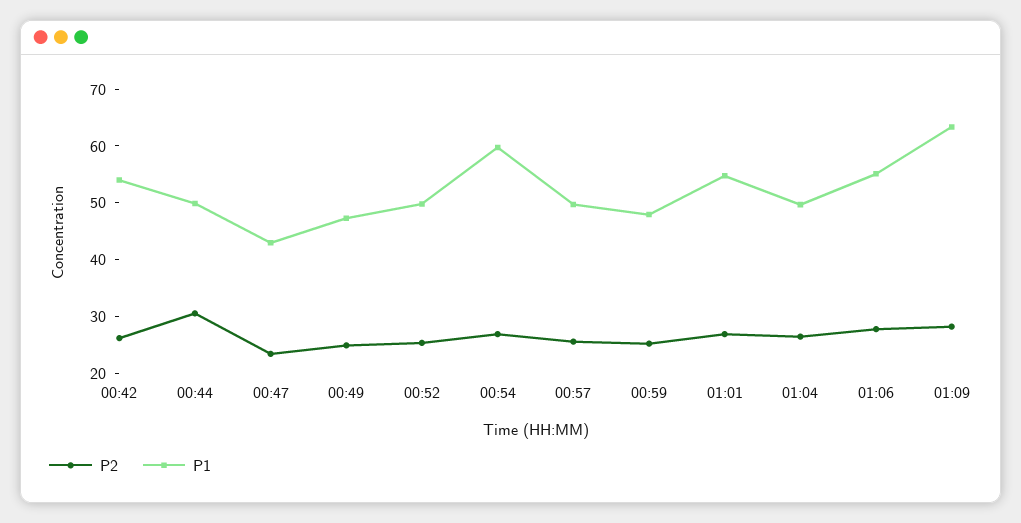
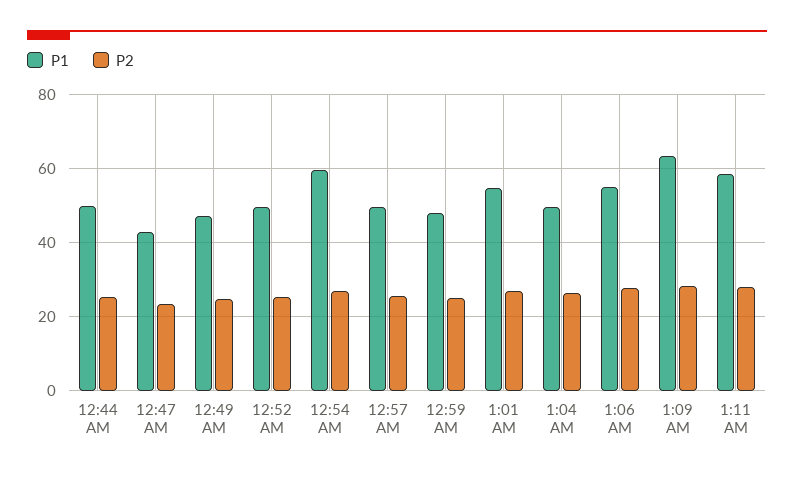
P2, 00:42: 26 -> none
P1, 00:42: 54 -> none
P2, 00:44: 30 -> 26
P1, 1:11 AM: none -> 58
P2, 1:11 AM: none -> 28

